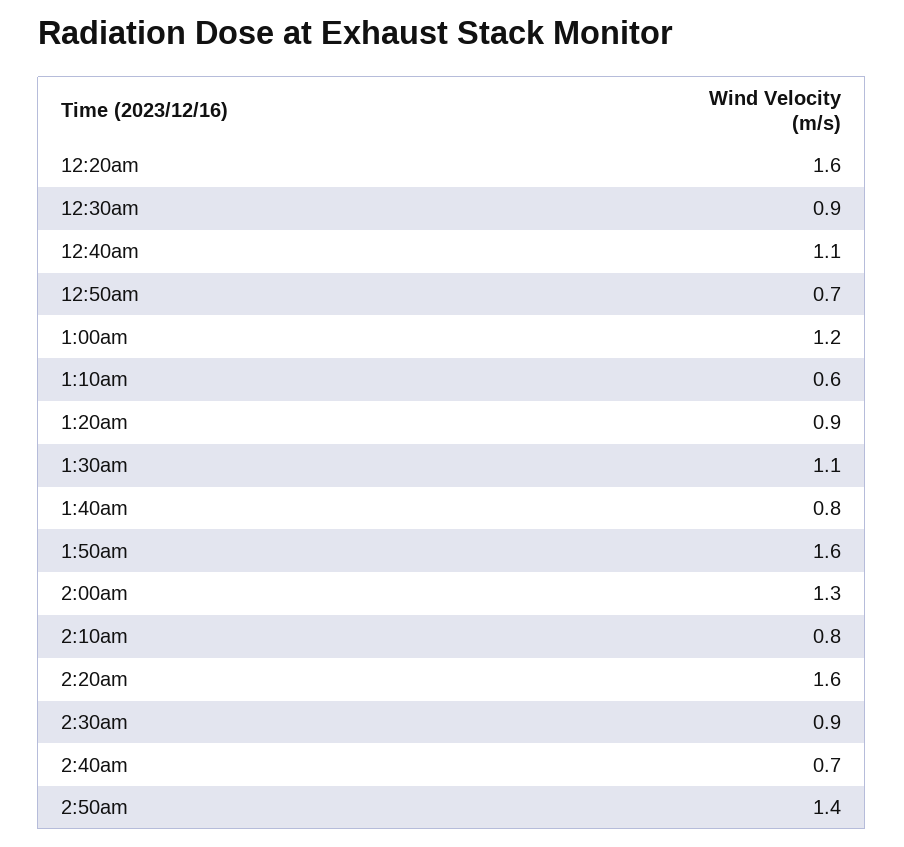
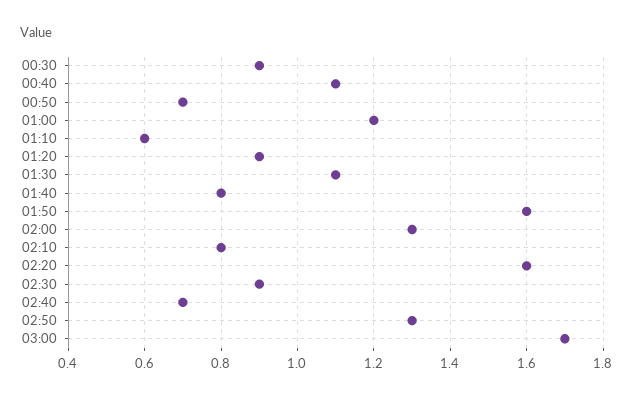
12:20am: 1.6 -> none
2:50am: 1.4 -> 1.3
03:00: none -> 1.7

